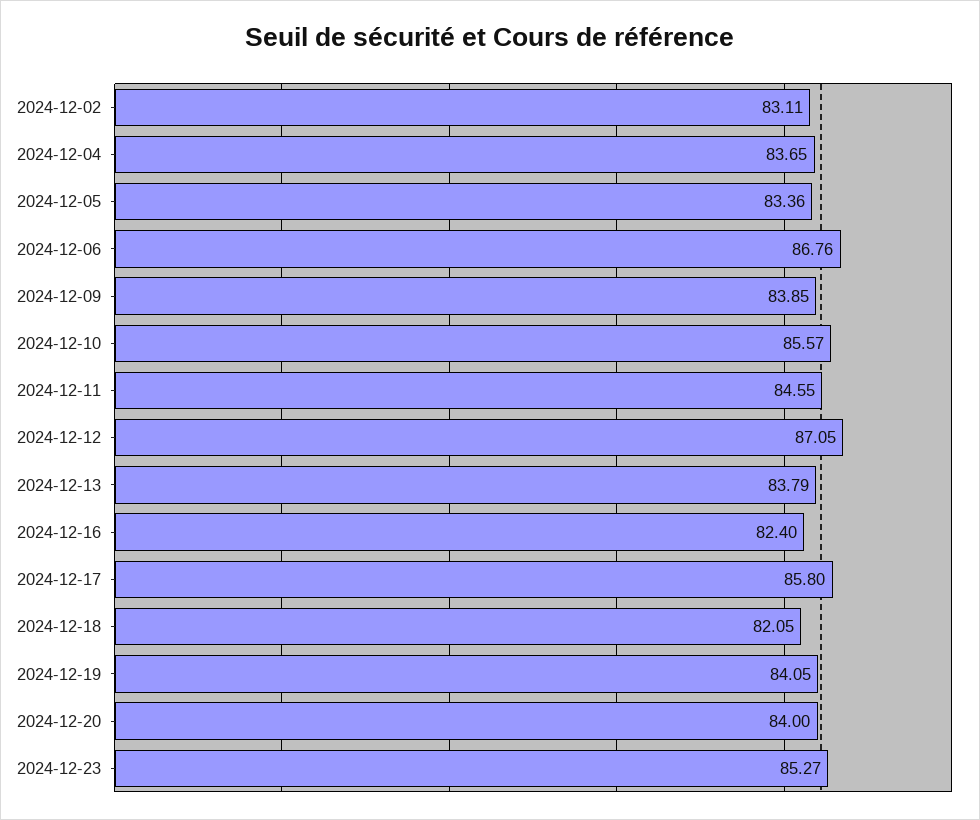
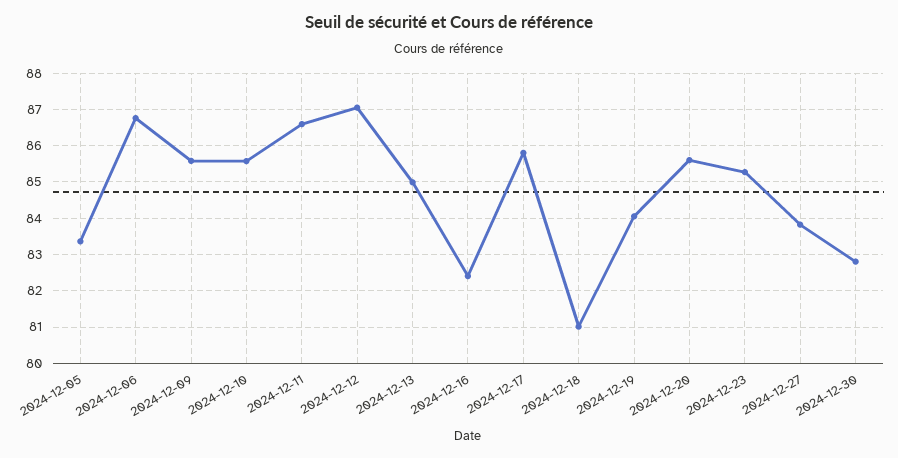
2024-12-02: 83.11 -> none
2024-12-04: 83.65 -> none
2024-12-09: 83.85 -> 85.6
2024-12-11: 84.55 -> 86.6
2024-12-13: 83.79 -> 85
2024-12-18: 82.05 -> 81
2024-12-20: 84 -> 85.6
2024-12-27: none -> 83.8
2024-12-30: none -> 82.8

